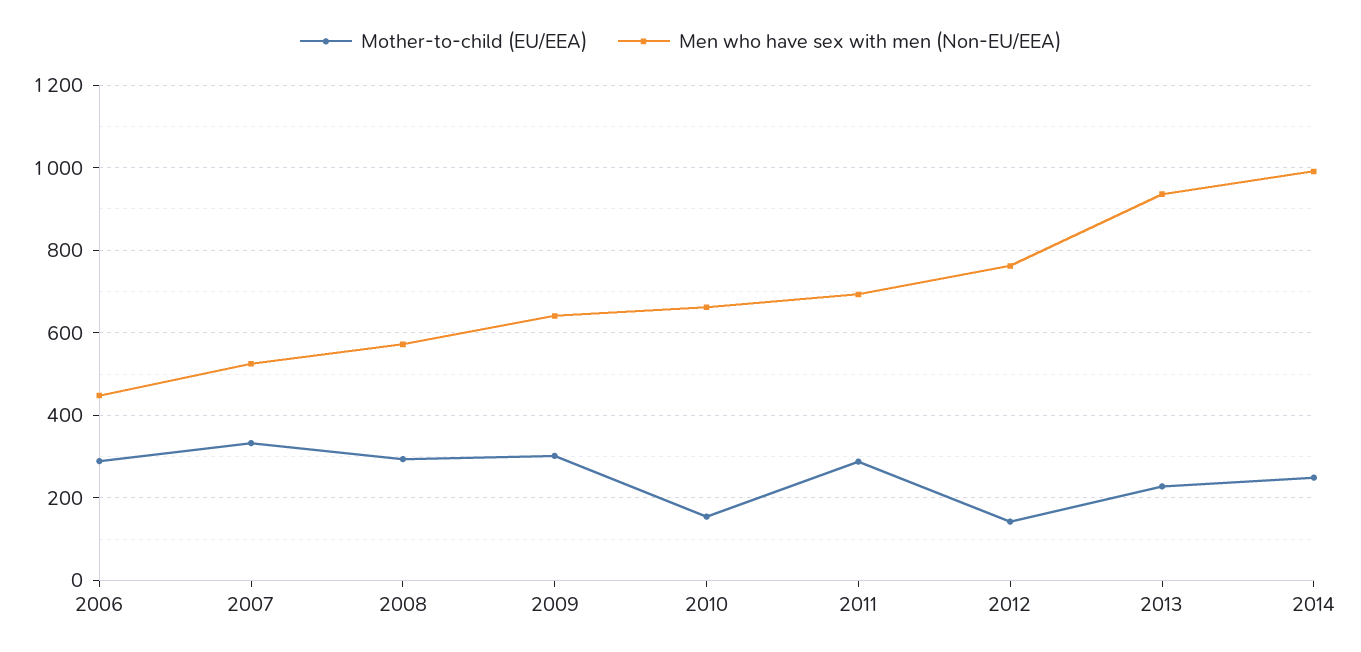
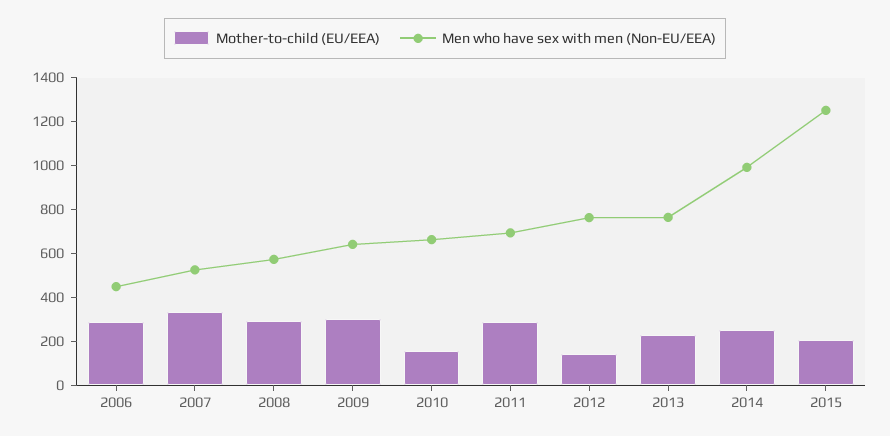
Men who have sex with men (Non-EU/EEA), 2013: 940 -> 750
Mother-to-child (EU/EEA), 2015: none -> 200
Men who have sex with men (Non-EU/EEA), 2015: none -> 1250

